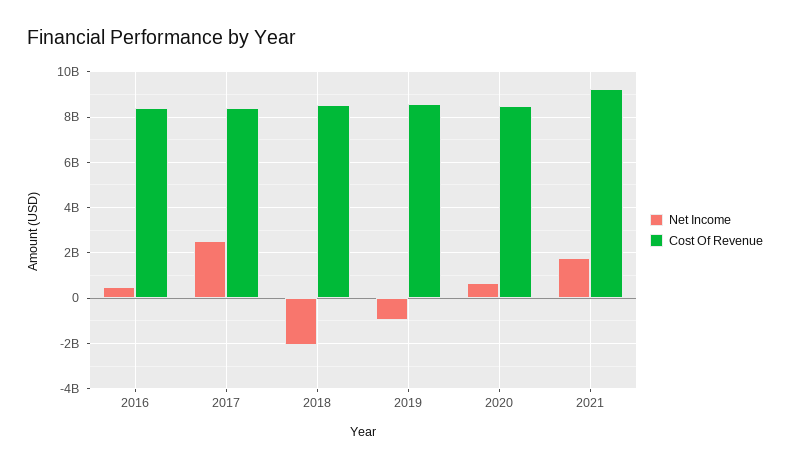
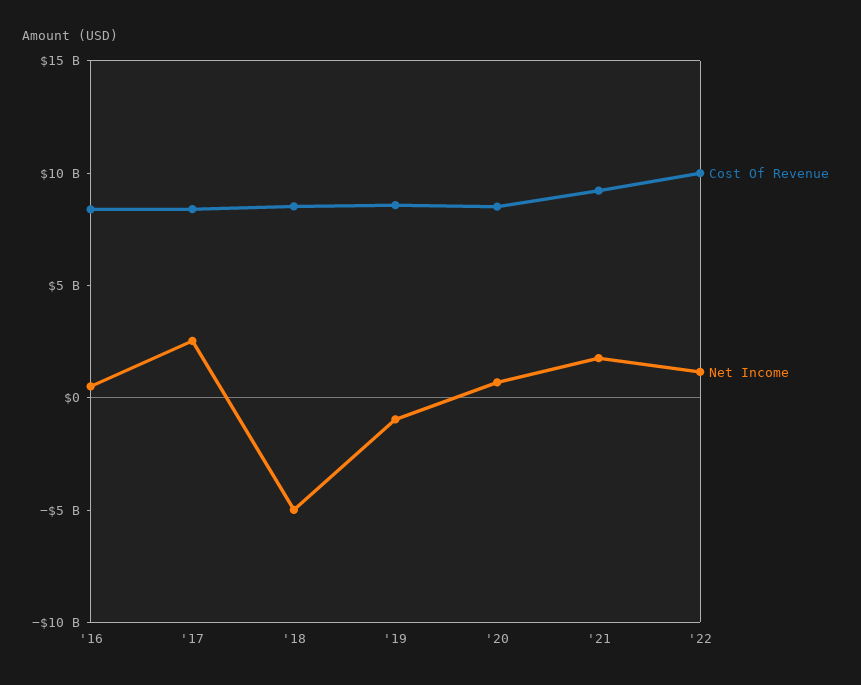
Net Income, 2018: -2000000000 -> -5000000000
Cost Of Revenue, '22: none -> 10000000000
Net Income, '22: none -> 1000000000

